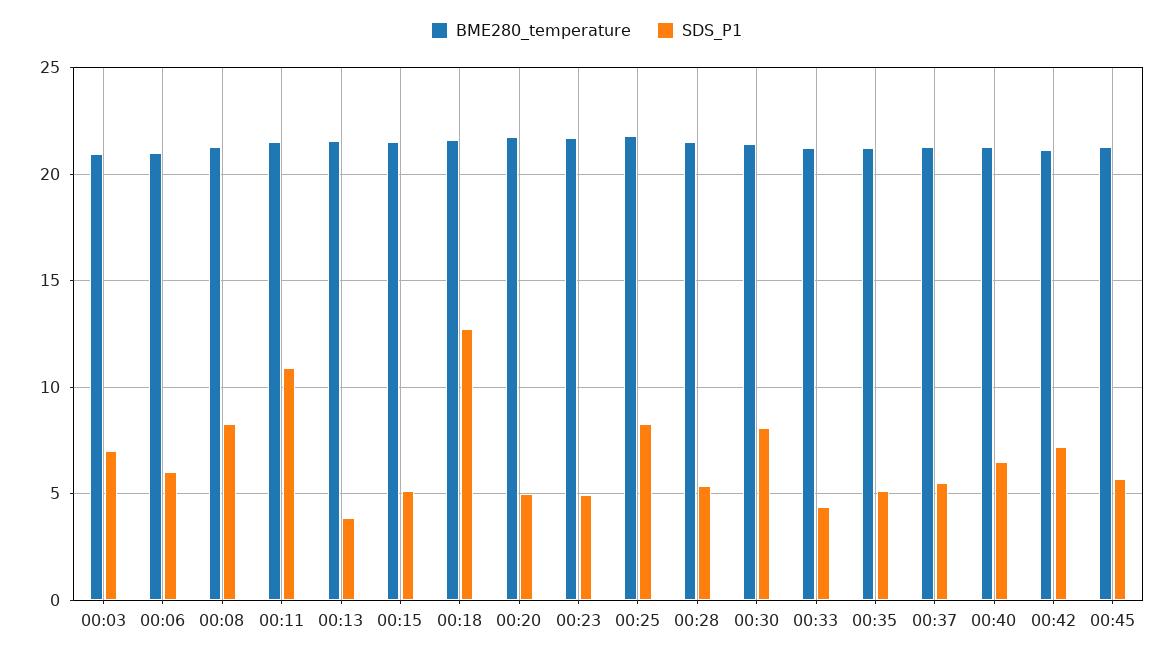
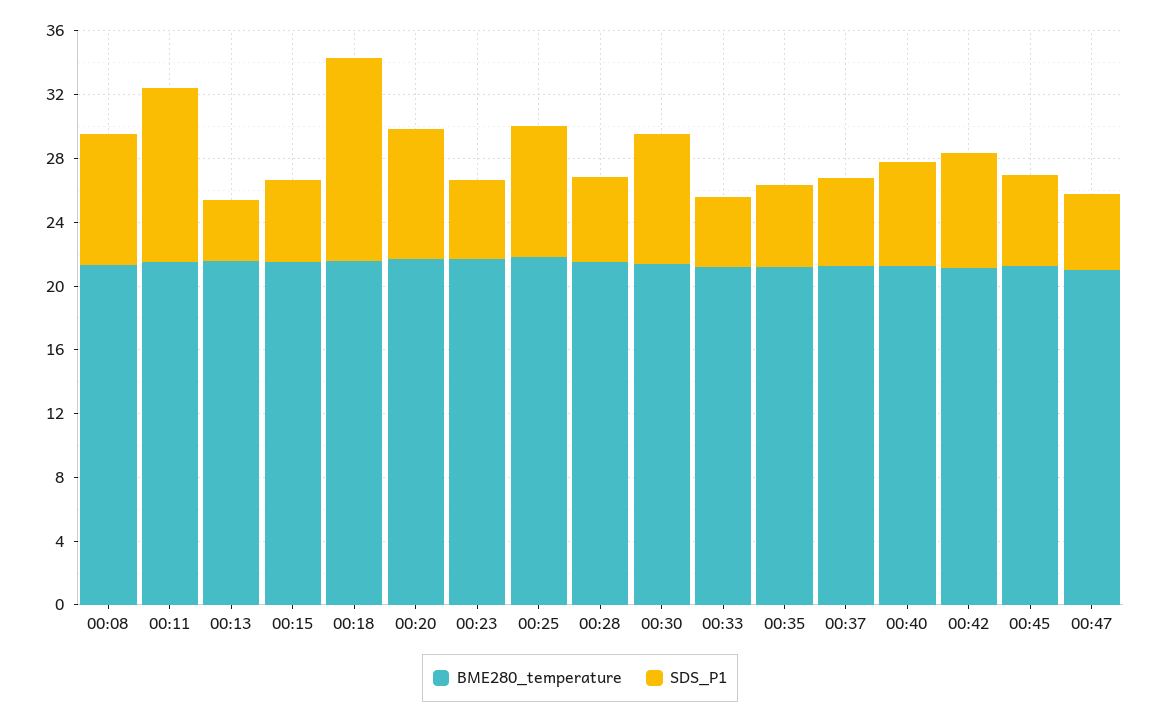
BME280_temperature, 00:03: 21 -> none
SDS_P1, 00:03: 7 -> none
BME280_temperature, 00:06: 21 -> none
SDS_P1, 00:06: 6 -> none
SDS_P1, 00:20: 5 -> 8
BME280_temperature, 00:47: none -> 21
SDS_P1, 00:47: none -> 5

